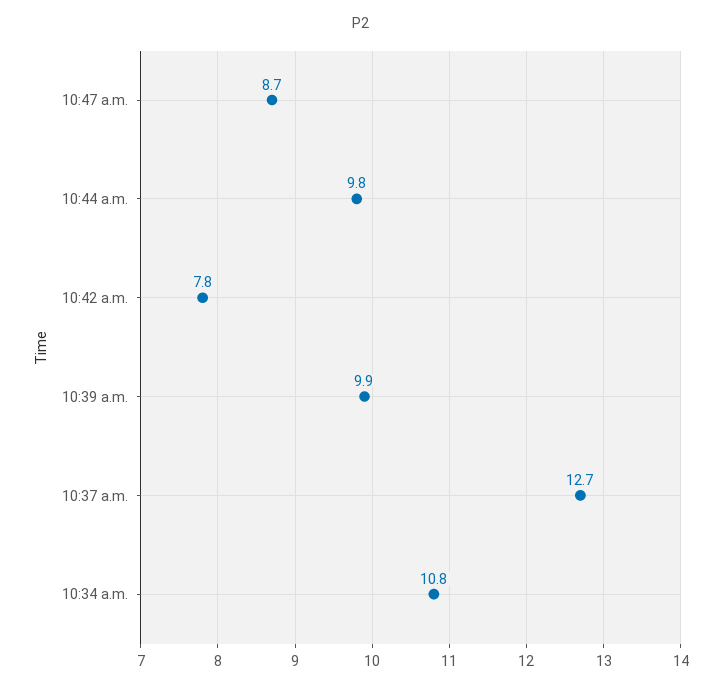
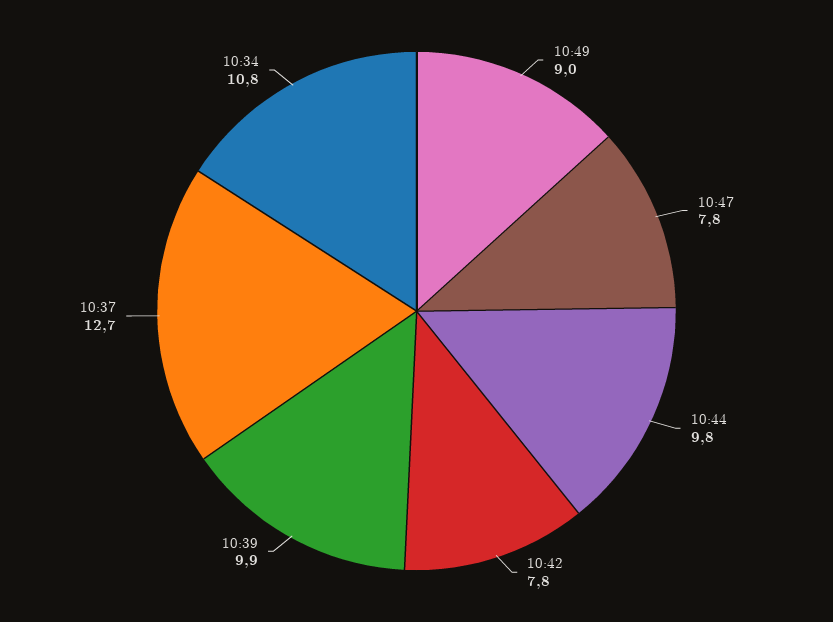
10:47 a.m.: 8.7 -> 7.8
10:49: none -> 9

